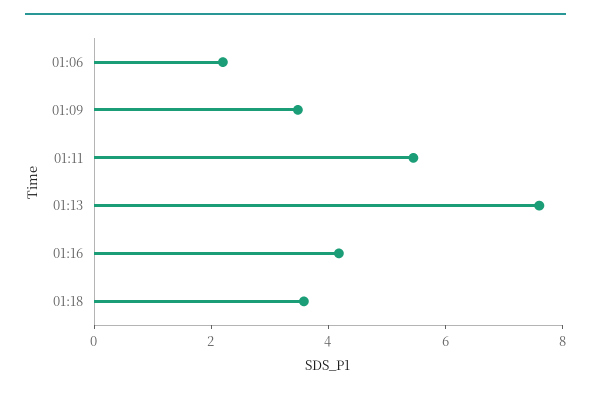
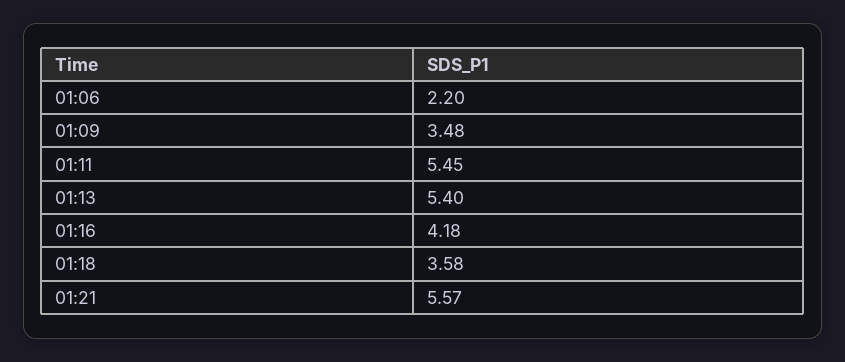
01:13: 7.5 -> 5.4
01:21: none -> 5.57

